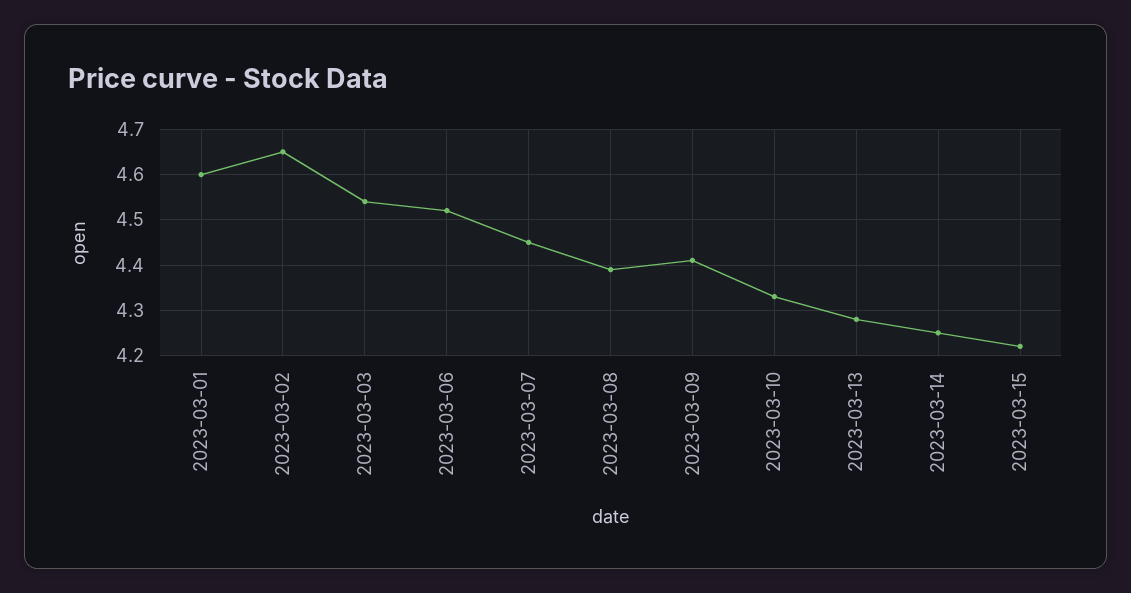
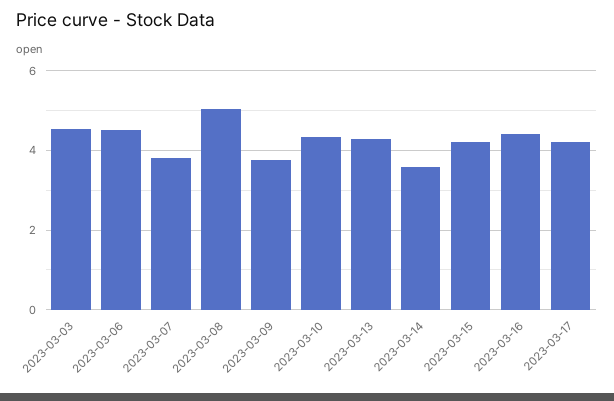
2023-03-01: 4.6 -> none
2023-03-02: 4.65 -> none
2023-03-07: 4.45 -> 3.8
2023-03-08: 4.4 -> 5
2023-03-09: 4.4 -> 3.8
2023-03-14: 4.25 -> 3.6
2023-03-16: none -> 4.4
2023-03-17: none -> 4.2

